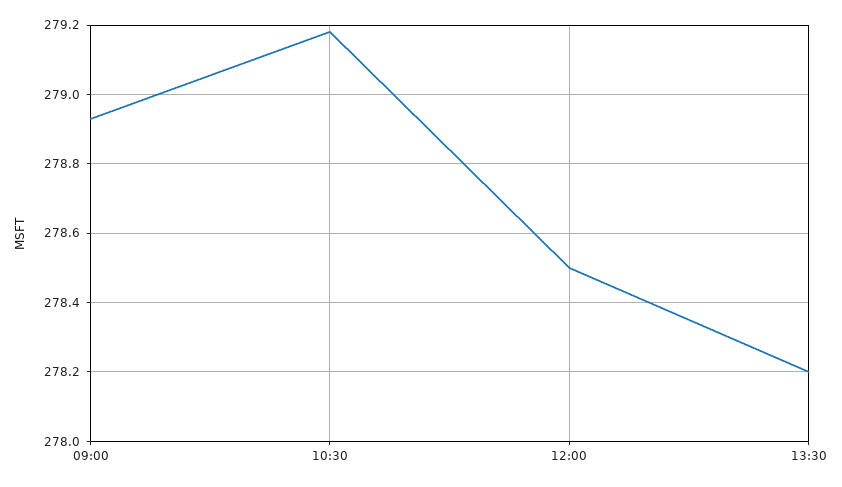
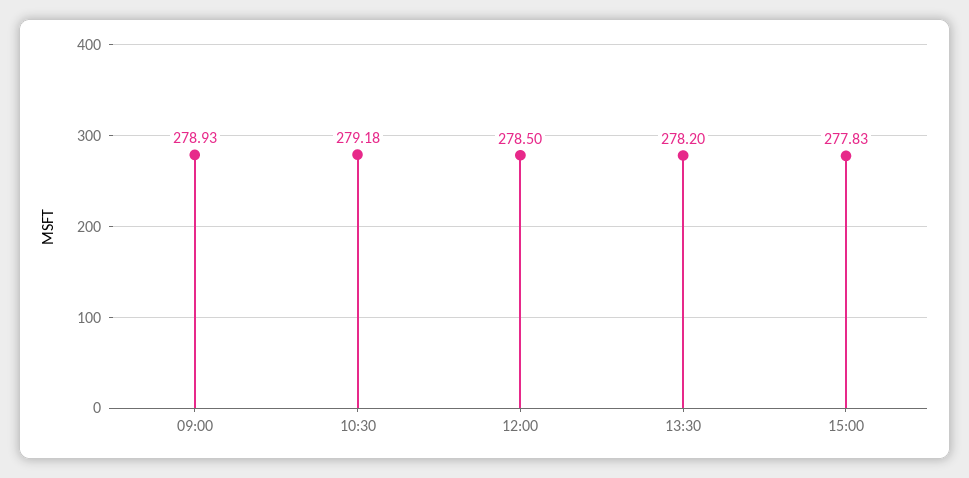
15:00: none -> 277.83

